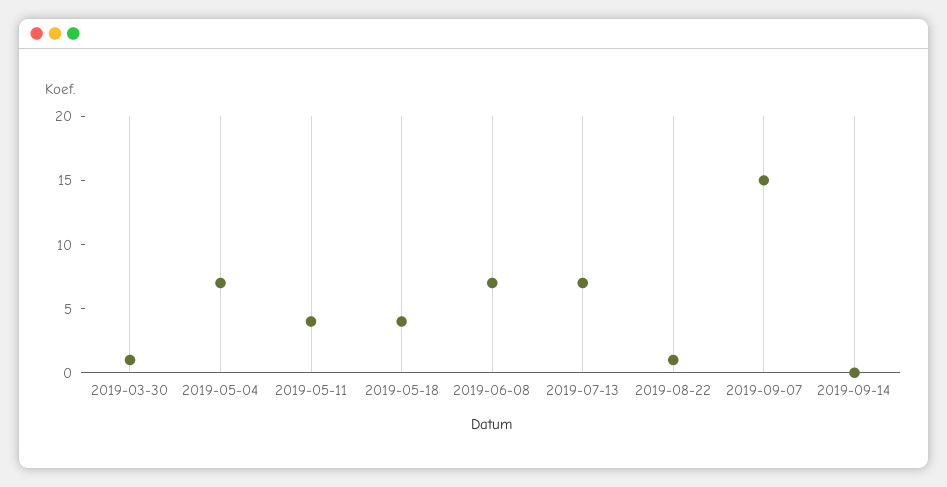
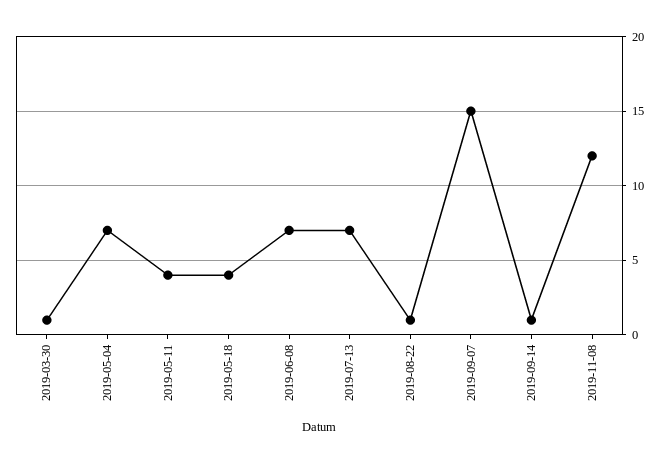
2019-09-14: 0 -> 1
2019-11-08: none -> 12

